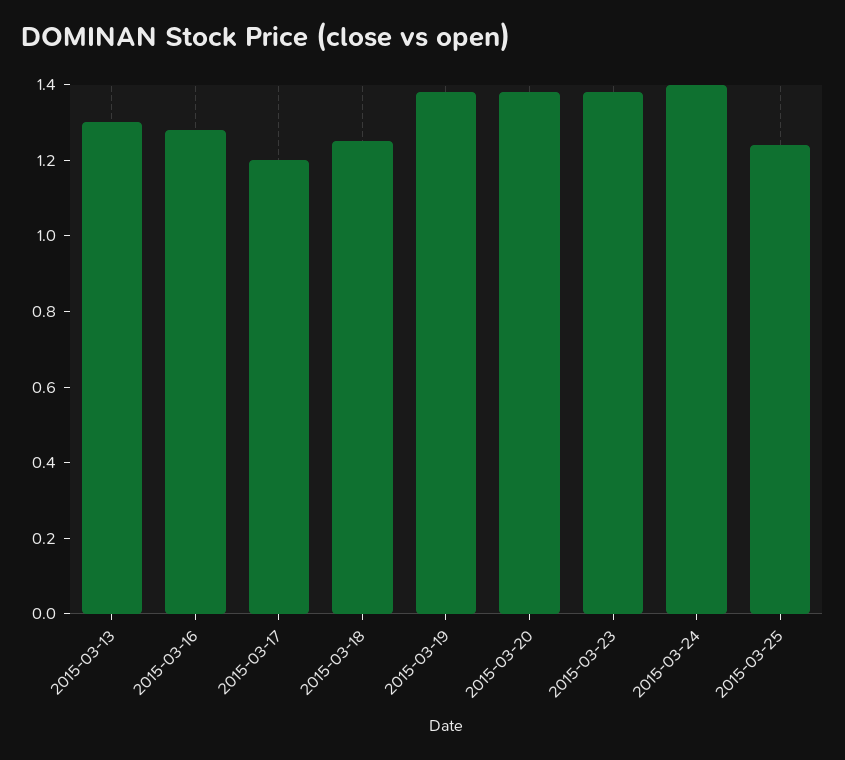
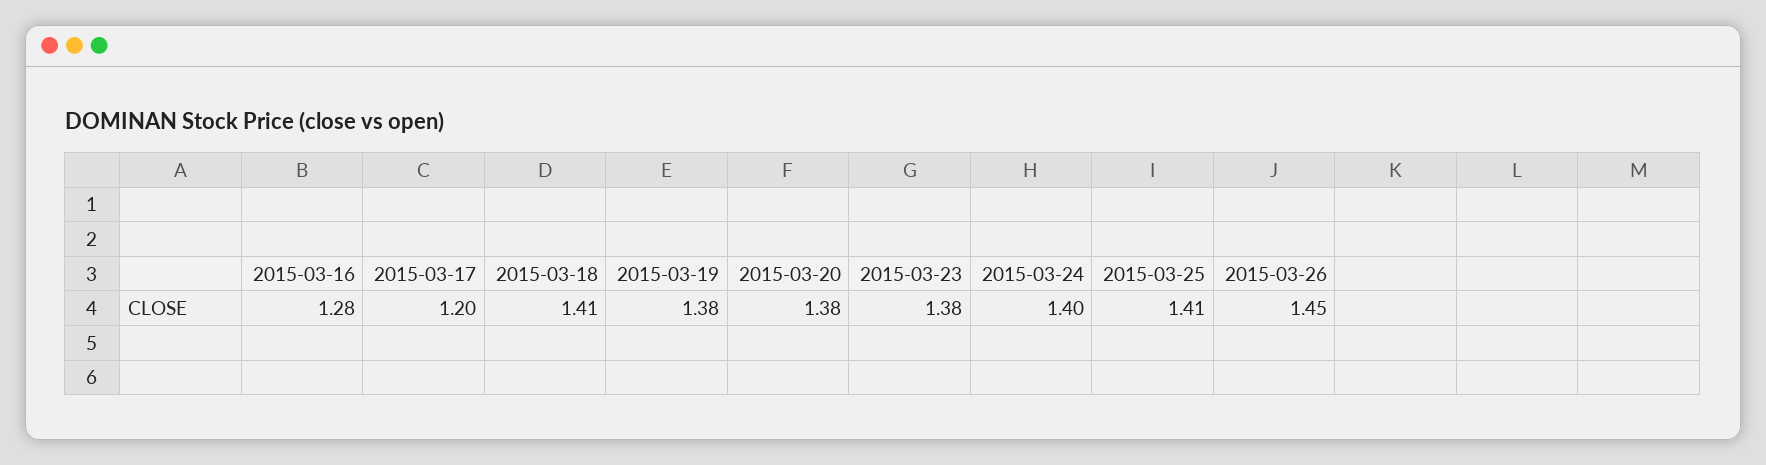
2015-03-13: 1.3 -> none
2015-03-18: 1.25 -> 1.41
2015-03-25: 1.25 -> 1.41
2015-03-26: none -> 1.45

